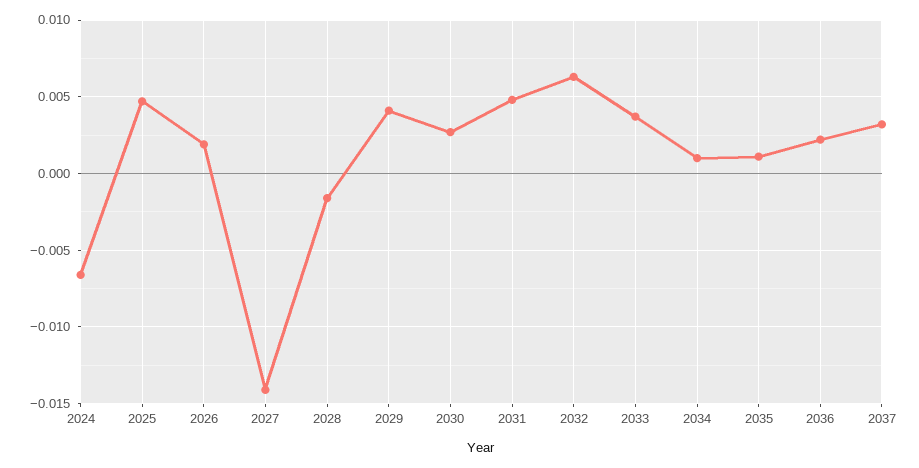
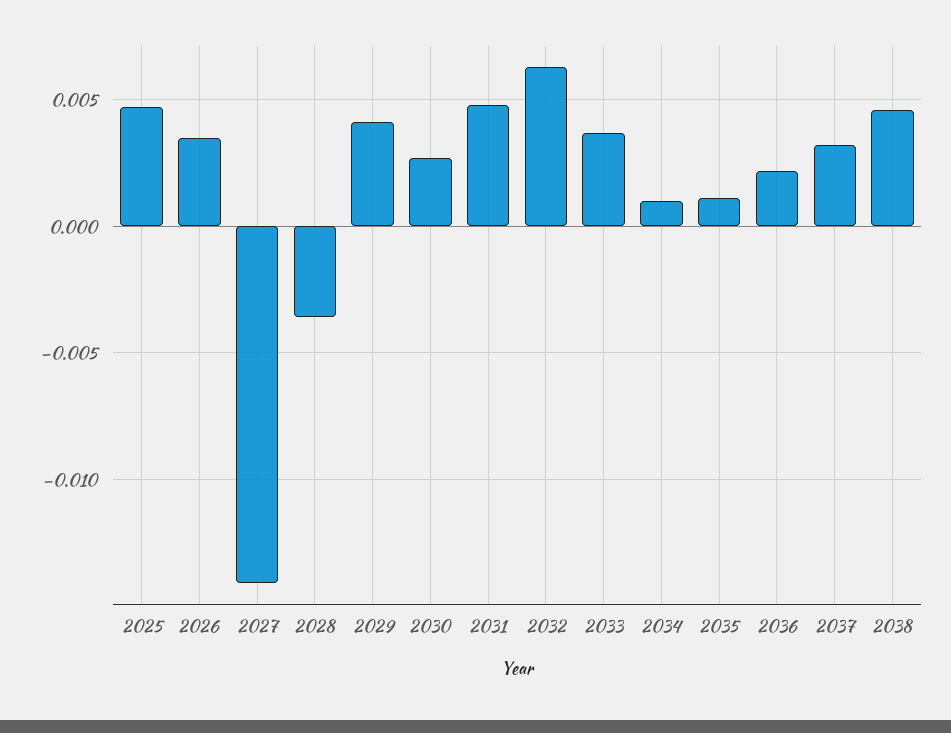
2024: -0.0065 -> none
2026: 0.002 -> 0.0035
2028: -0.0015 -> -0.0035
2038: none -> 0.0045

